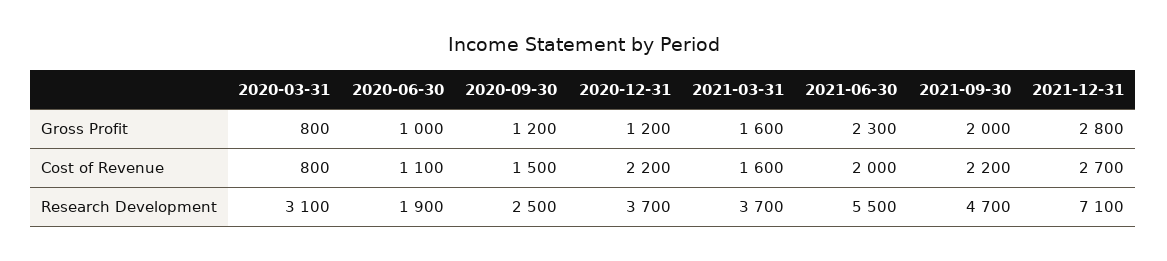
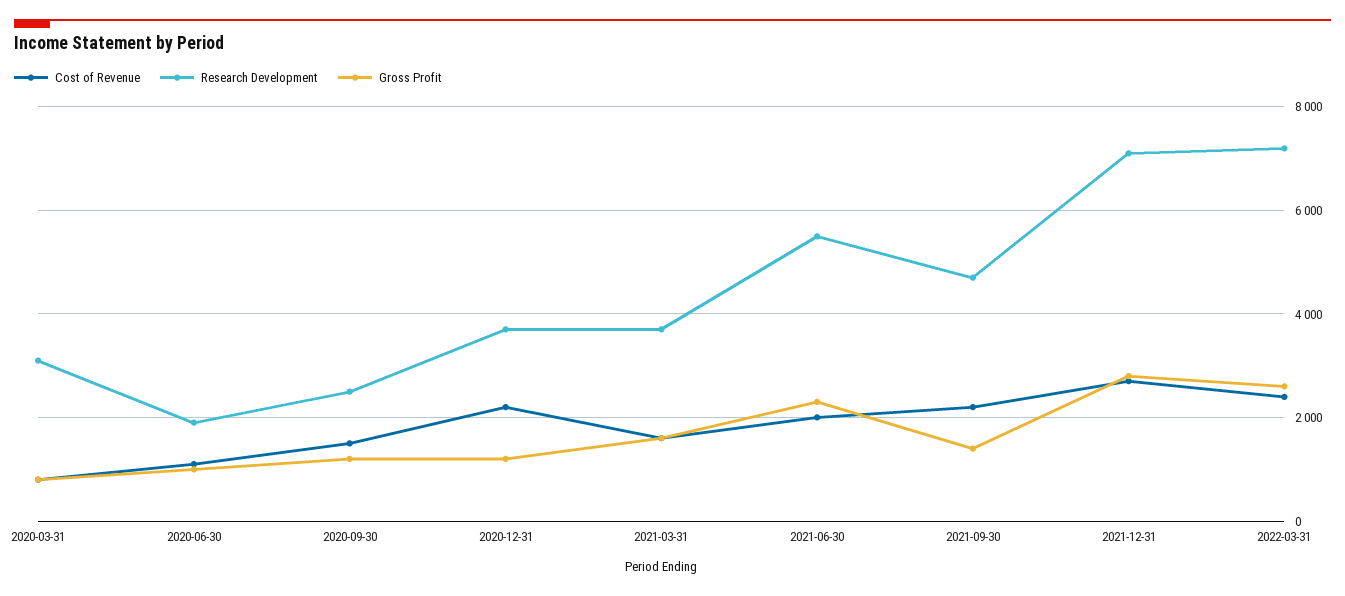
Gross Profit, 2021-09-30: 2000 -> 1400
Cost of Revenue, 2022-03-31: none -> 2400
Research Development, 2022-03-31: none -> 7200
Gross Profit, 2022-03-31: none -> 2600

